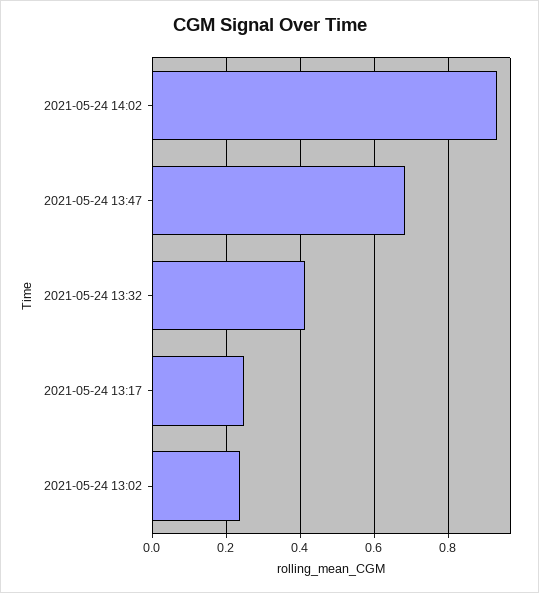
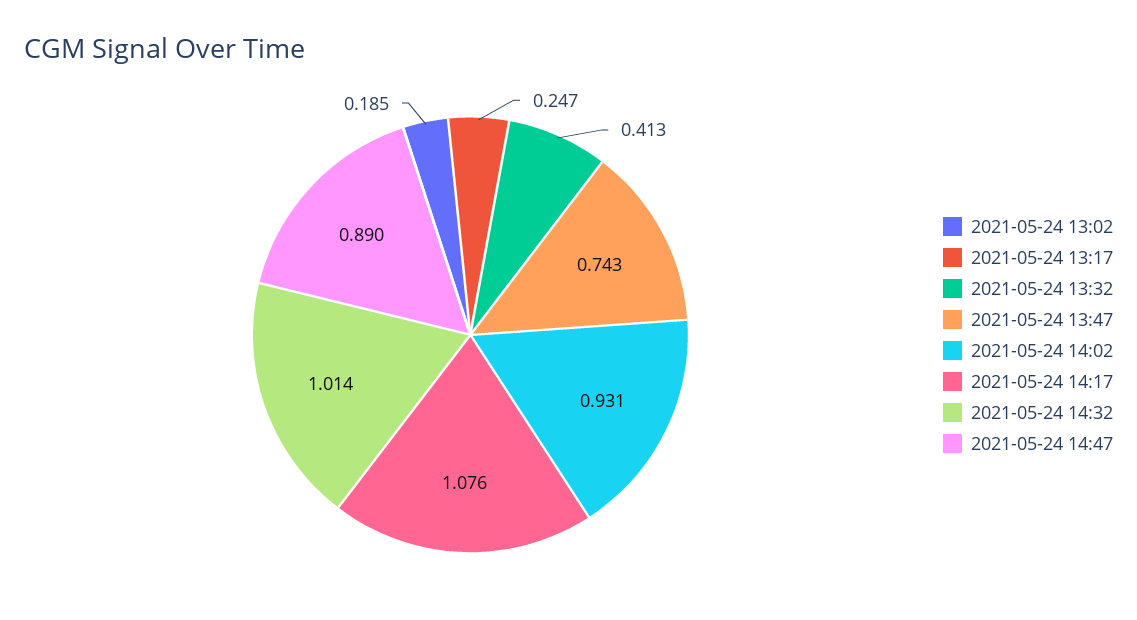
2021-05-24 13:47: 0.68 -> 0.743
2021-05-24 13:02: 0.24 -> 0.185
2021-05-24 14:17: none -> 1.076
2021-05-24 14:32: none -> 1.014
2021-05-24 14:47: none -> 0.89

